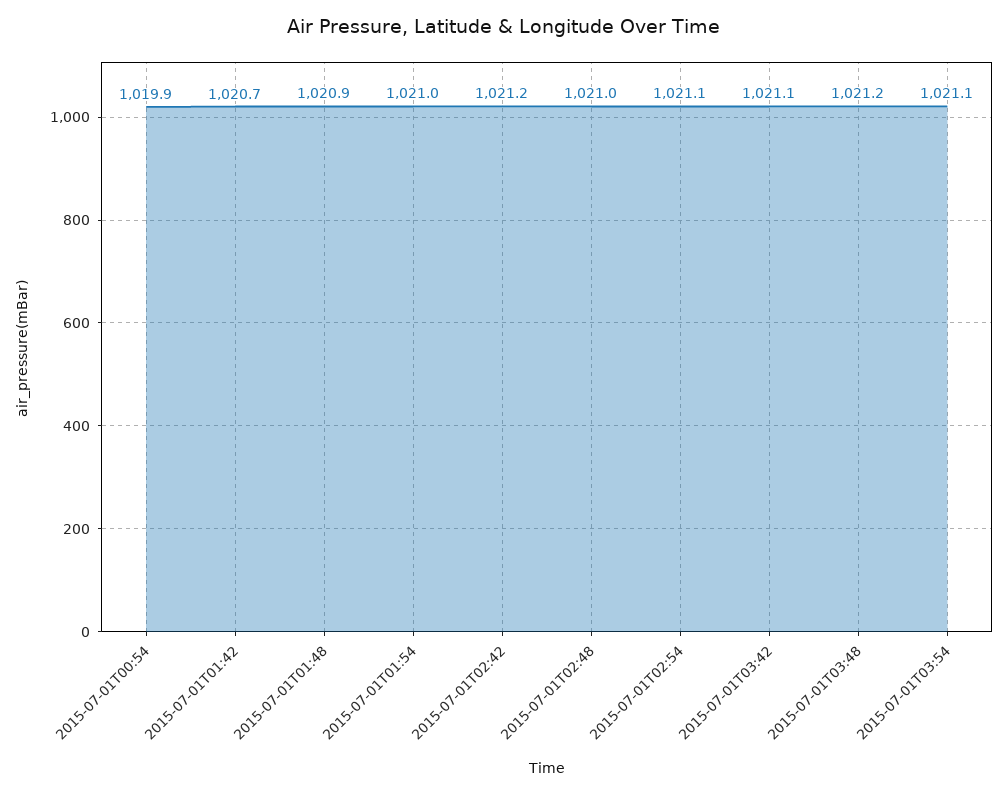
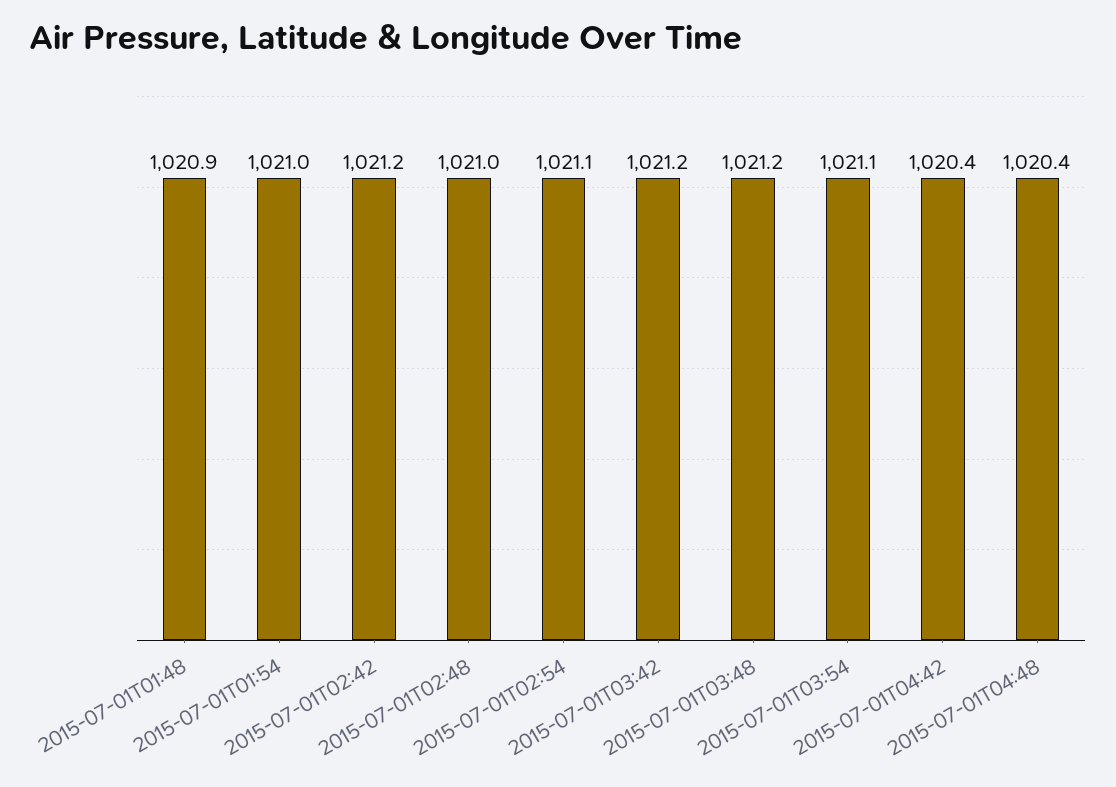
2015-07-01T00:54: 1019.9 -> none
2015-07-01T01:42: 1020.7 -> none
2015-07-01T03:42: 1021.1 -> 1021.2
2015-07-01T04:42: none -> 1020.4
2015-07-01T04:48: none -> 1020.4

